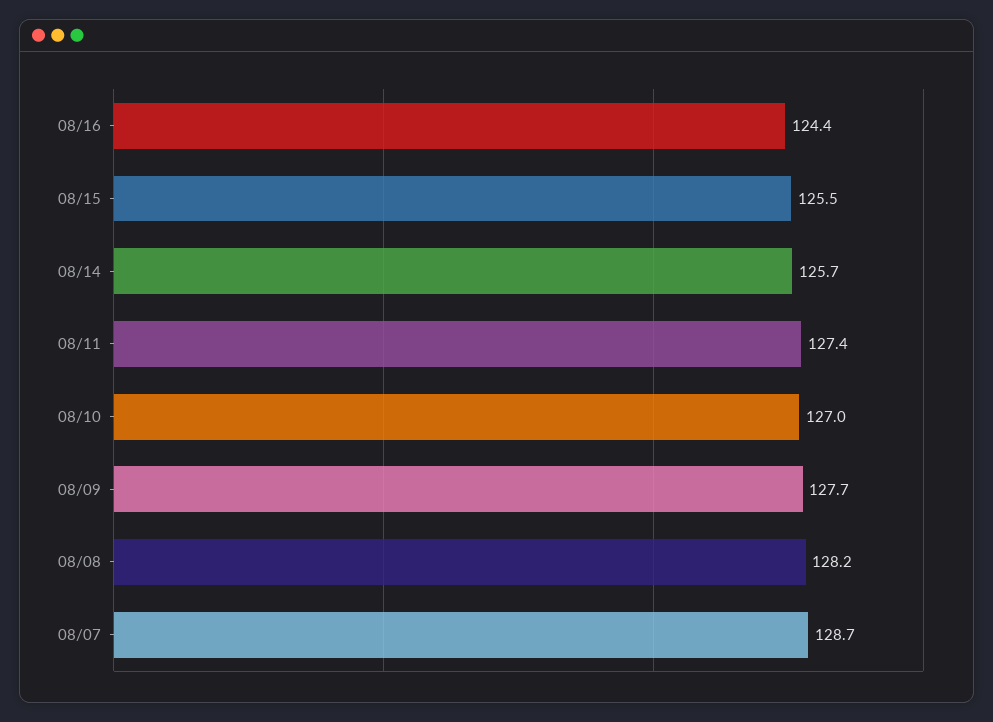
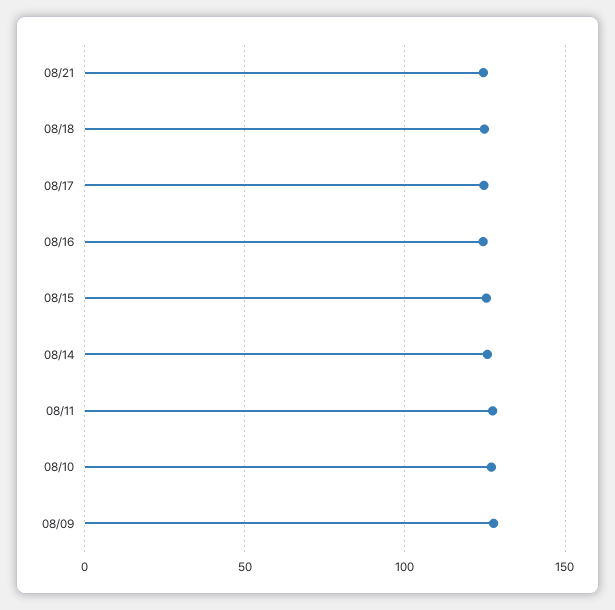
08/08: 128.2 -> none
08/07: 128.7 -> none
08/21: none -> 125
08/18: none -> 125
08/17: none -> 125

